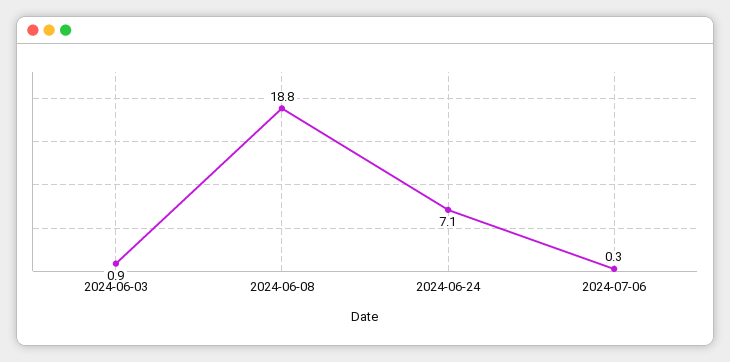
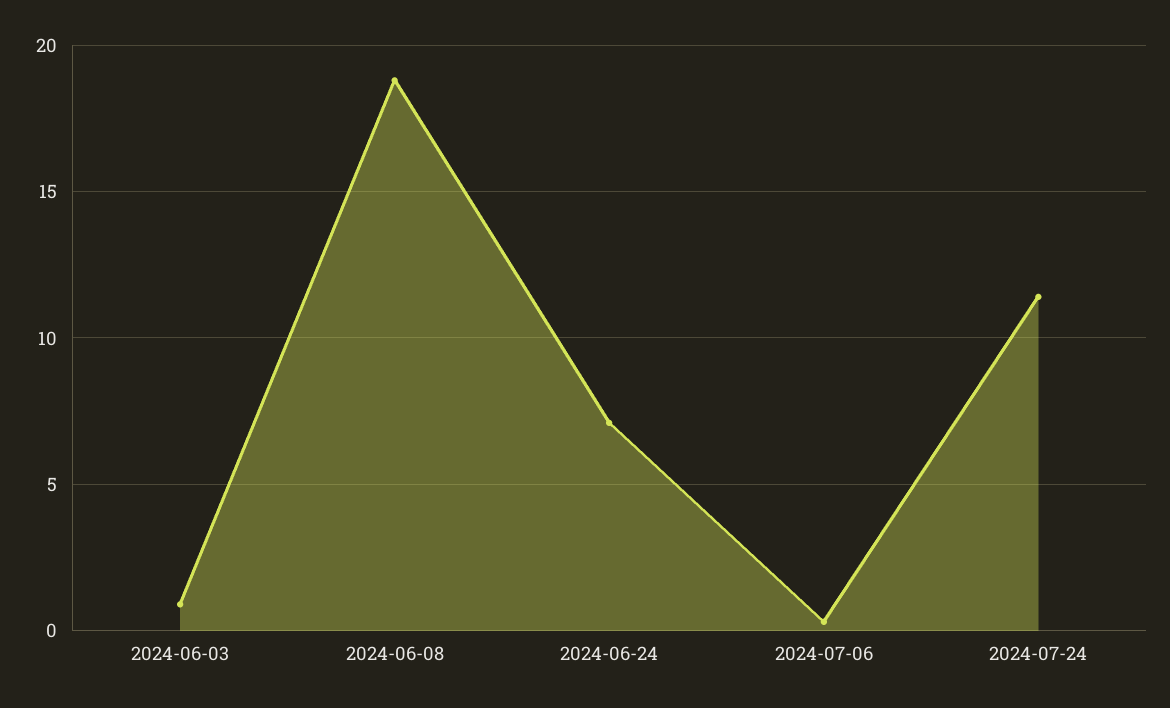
2024-07-24: none -> 11.5

